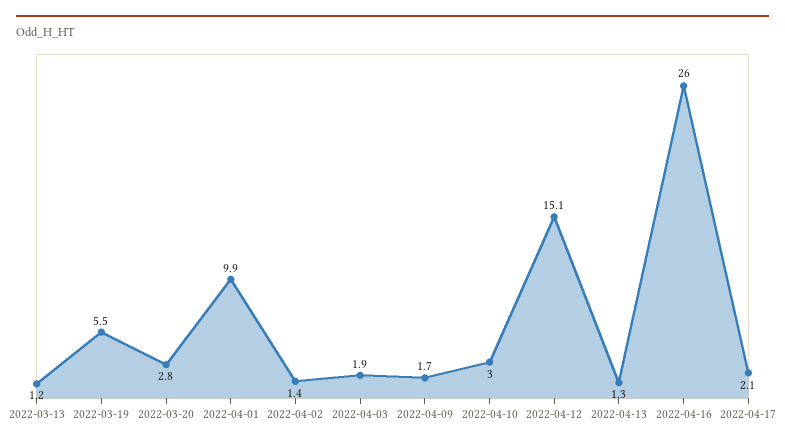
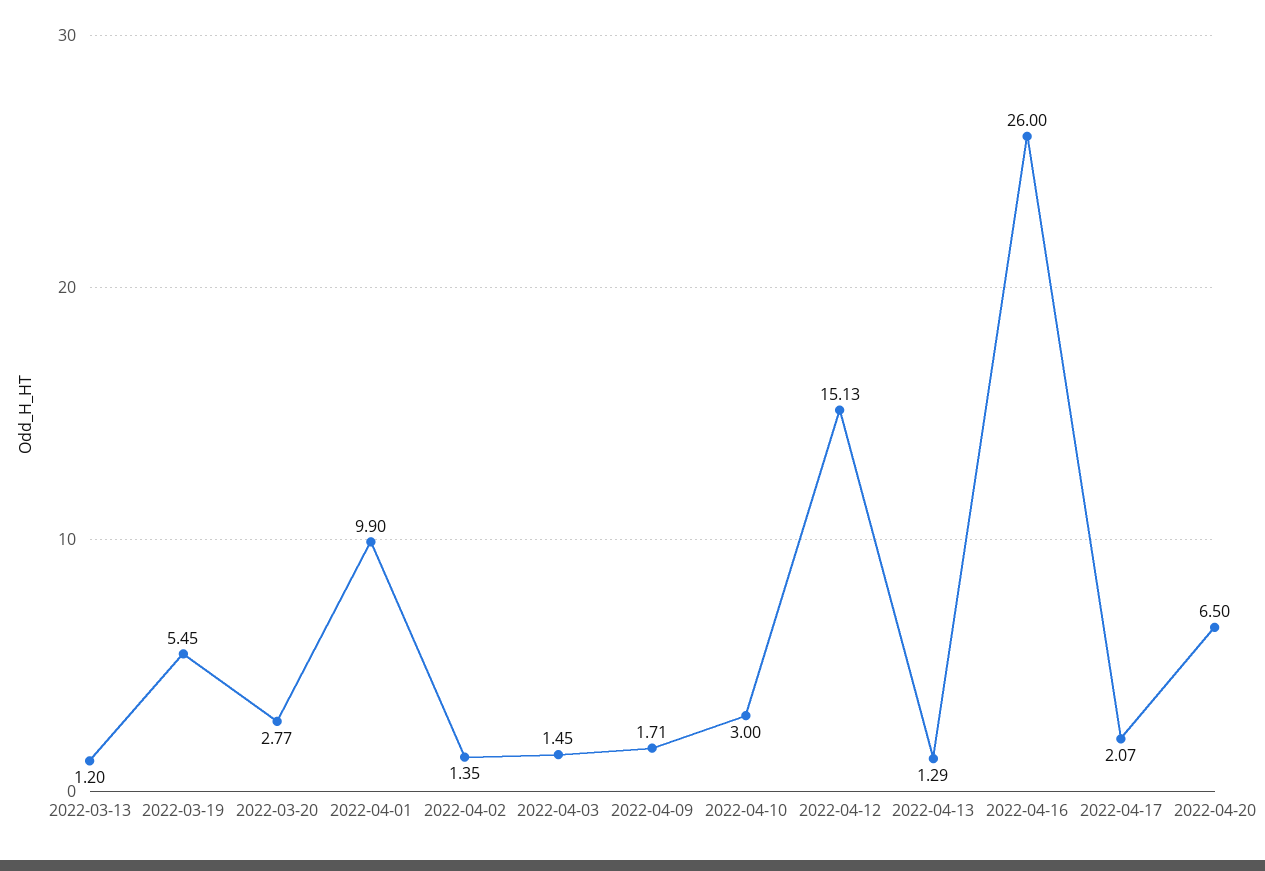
2022-04-03: 1.9 -> 1.45
2022-04-20: none -> 6.5

